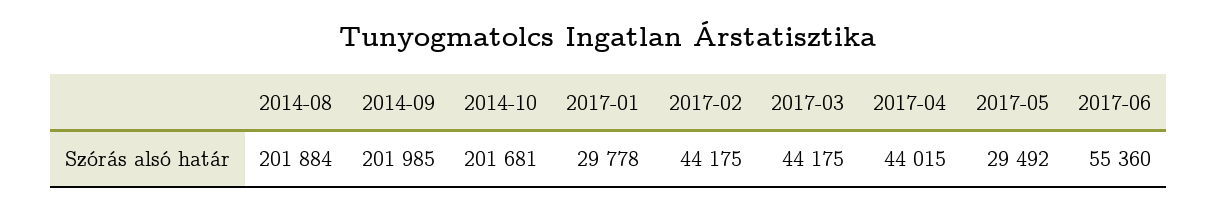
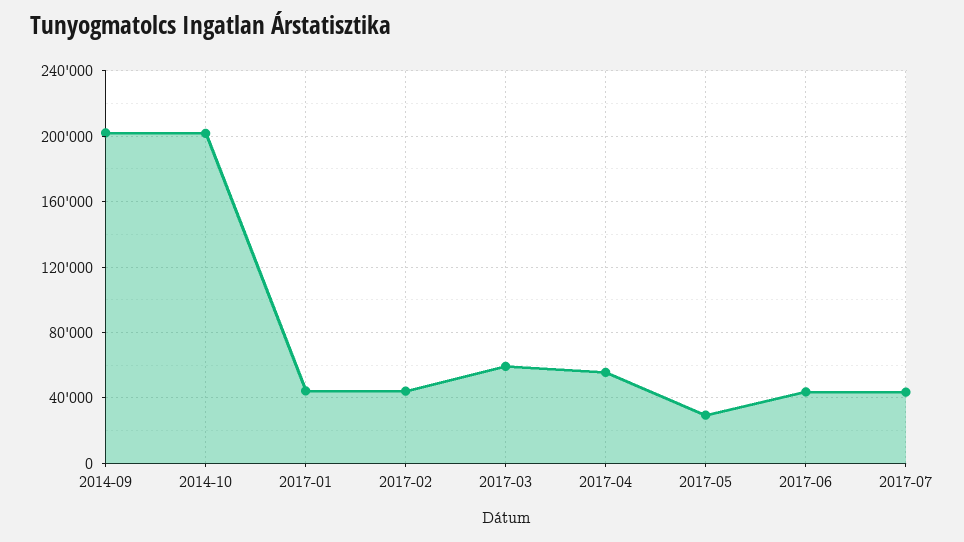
2014-08: 201884 -> none
2017-01: 29778 -> 45000
2017-03: 44175 -> 60000
2017-04: 44015 -> 55000
2017-06: 55360 -> 45000
2017-07: none -> 45000

